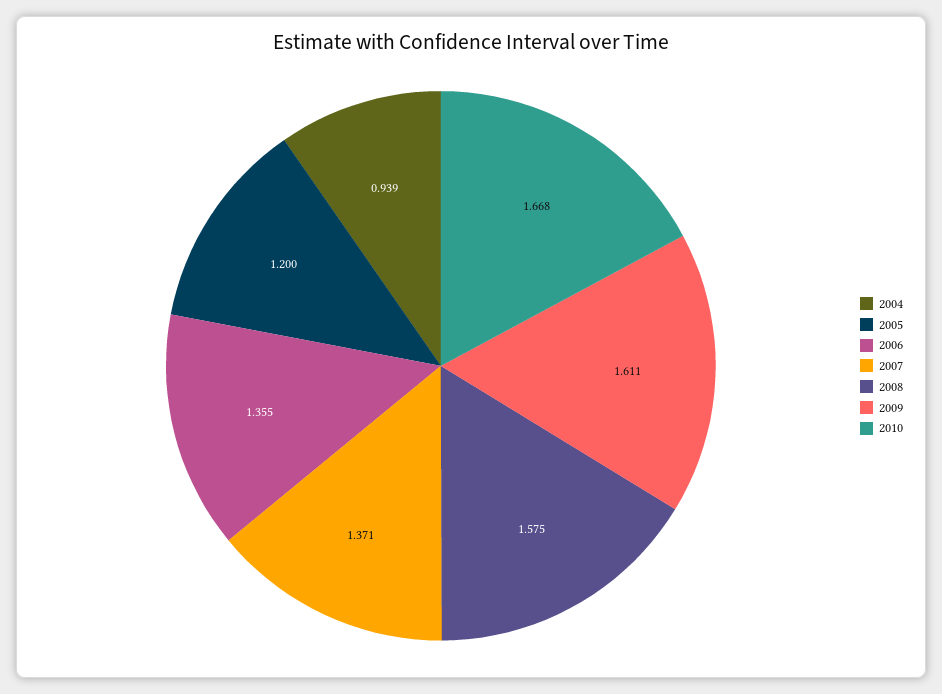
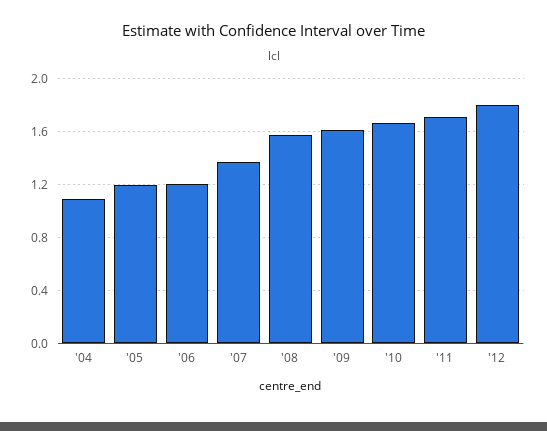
2004: 0.939 -> 1.1
2006: 1.355 -> 1.2
'11: none -> 1.7
'12: none -> 1.8

